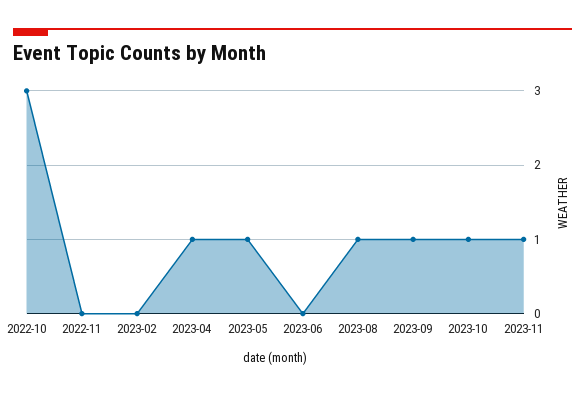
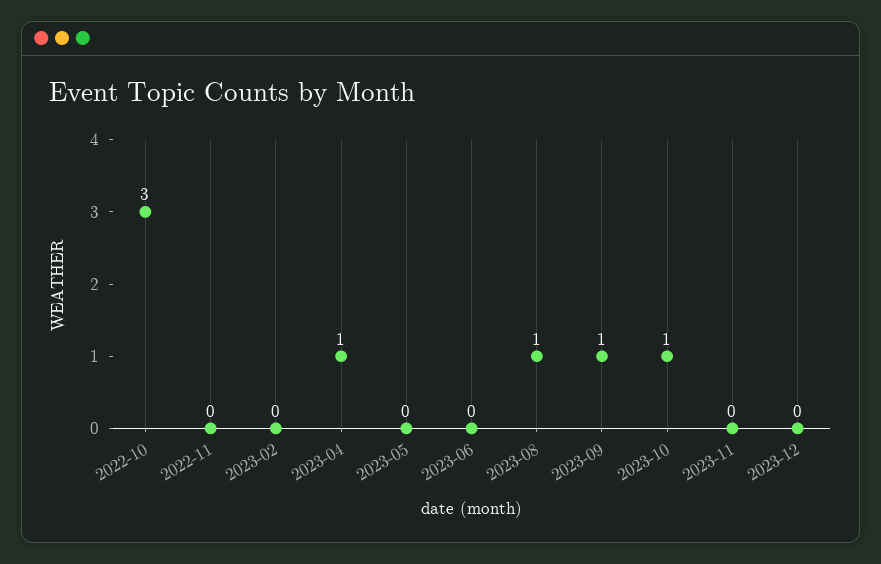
2023-05: 1 -> 0
2023-11: 1 -> 0
2023-12: none -> 0

